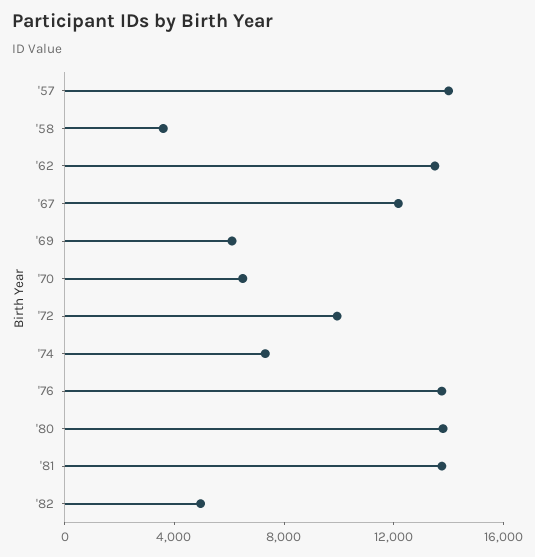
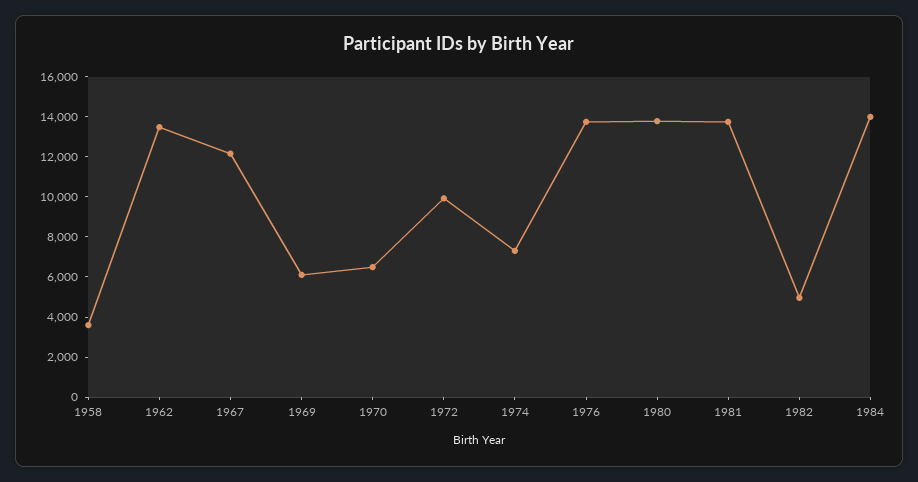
'57: 14000 -> none
1984: none -> 14000

